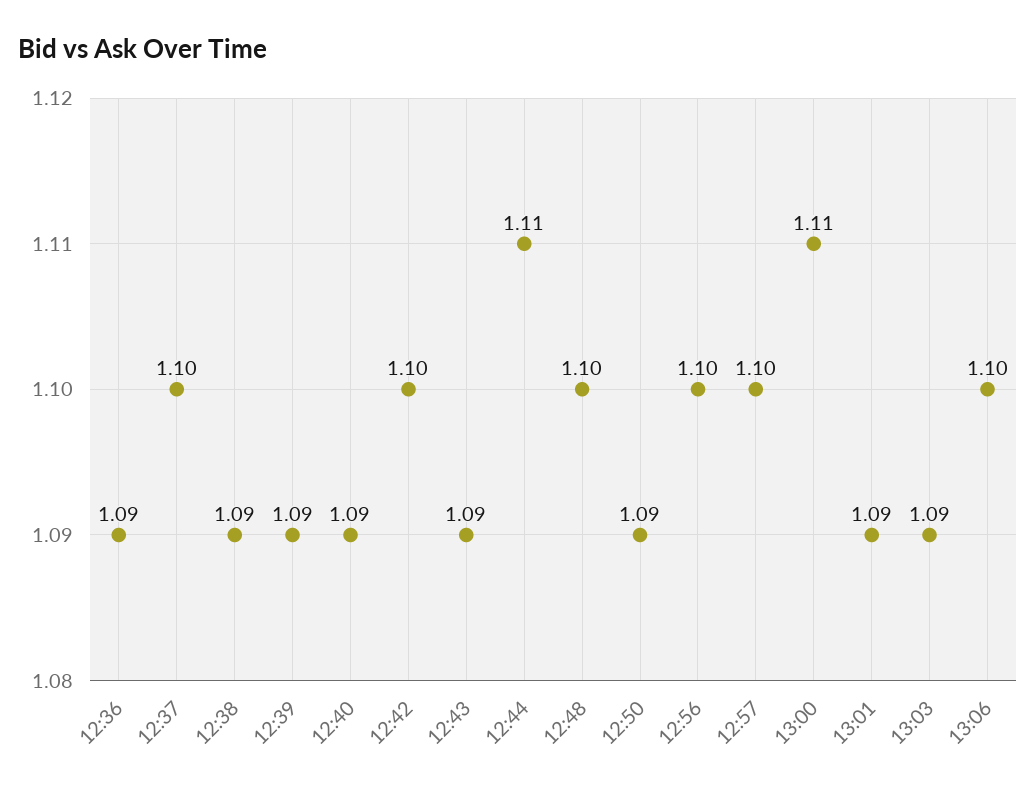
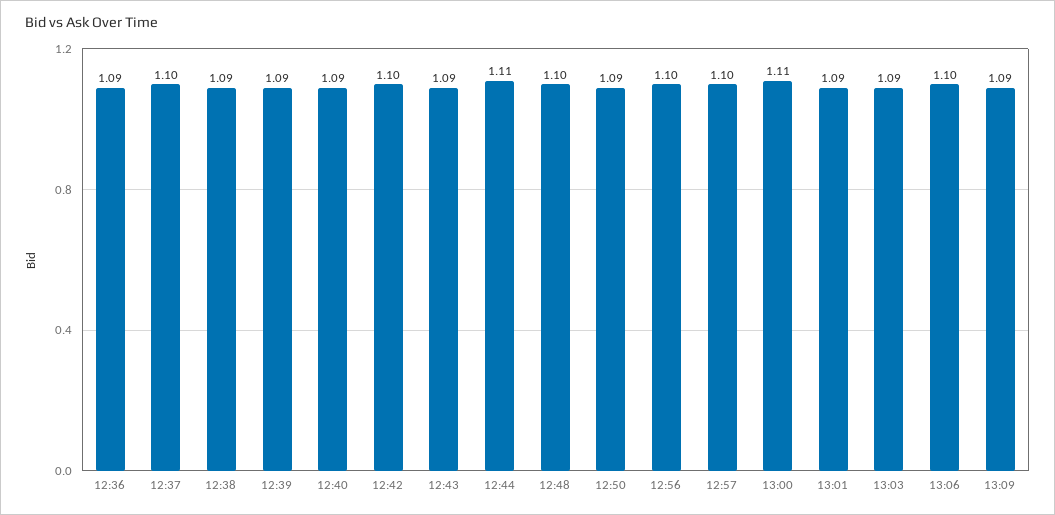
13:09: none -> 1.09

